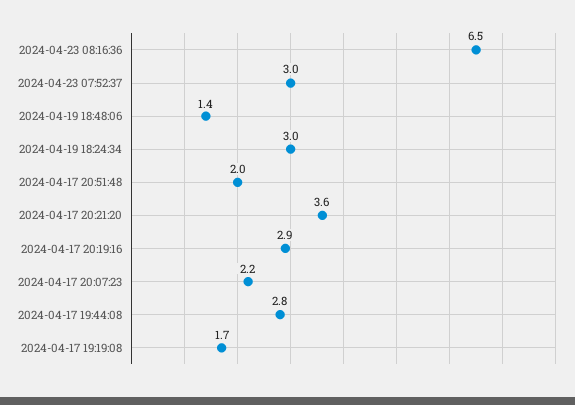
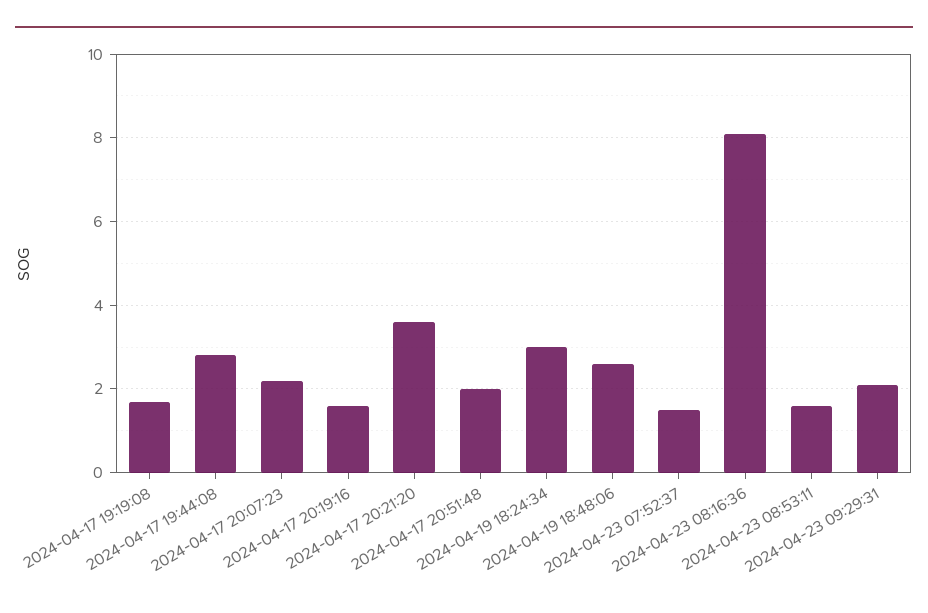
2024-04-23 08:16:36: 6.5 -> 8
2024-04-23 07:52:37: 3 -> 1.5
2024-04-19 18:48:06: 1.4 -> 2.5
2024-04-17 20:19:16: 2.9 -> 1.5
2024-04-23 08:53:11: none -> 1.5
2024-04-23 09:29:31: none -> 2

